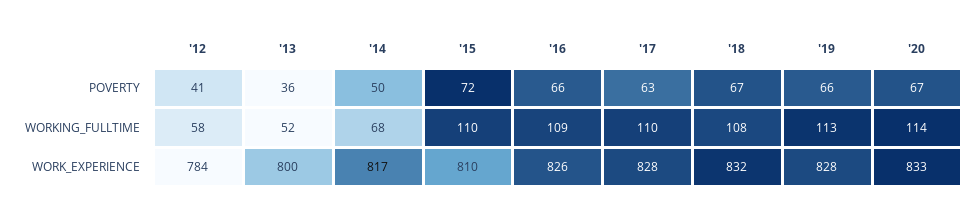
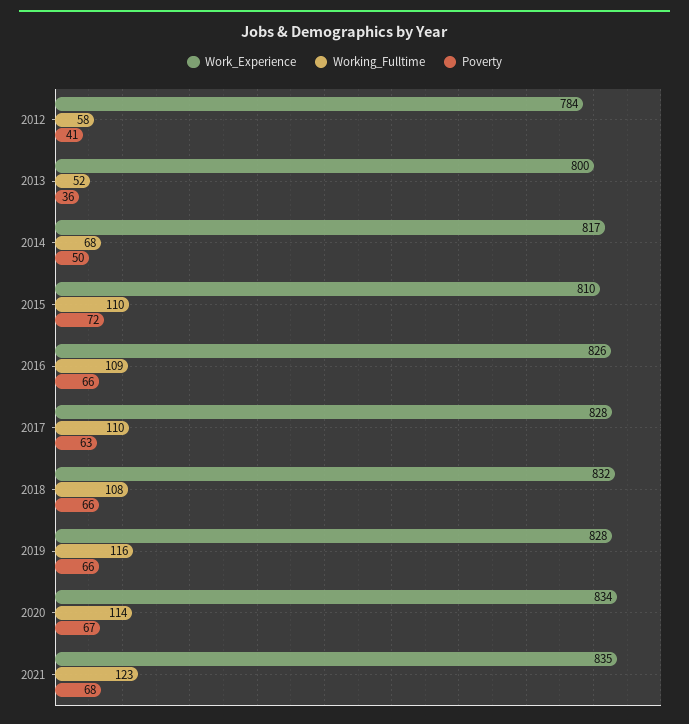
POVERTY, '18: 67 -> 66
WORKING_FULLTIME, '19: 113 -> 116
WORK_EXPERIENCE, '20: 833 -> 834
WORK_EXPERIENCE, 2021: none -> 835
WORKING_FULLTIME, 2021: none -> 123
POVERTY, 2021: none -> 68

